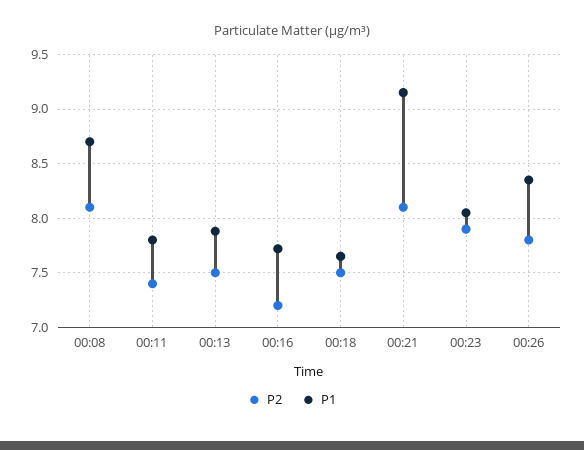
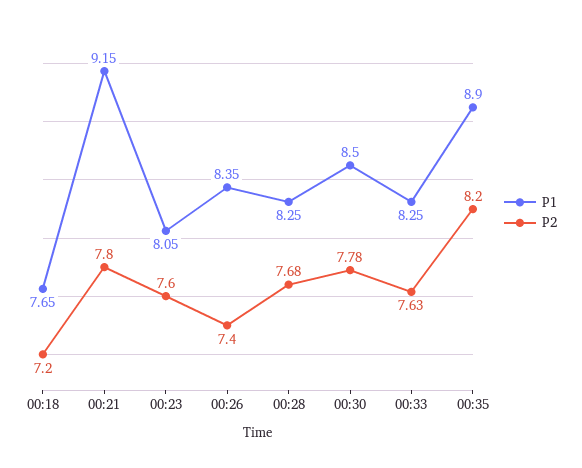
P2, 00:08: 8.1 -> none
P1, 00:08: 8.7 -> none
P2, 00:11: 7.4 -> none
P1, 00:11: 7.8 -> none
P2, 00:13: 7.5 -> none
P1, 00:13: 7.9 -> none
P2, 00:16: 7.2 -> none
P1, 00:16: 7.7 -> none
P2, 00:18: 7.5 -> 7.2
P2, 00:21: 8.1 -> 7.8
P2, 00:23: 7.9 -> 7.6
P2, 00:26: 7.8 -> 7.4
P1, 00:28: none -> 8.25
P2, 00:28: none -> 7.68
P1, 00:30: none -> 8.5
P2, 00:30: none -> 7.78
P1, 00:33: none -> 8.25
P2, 00:33: none -> 7.63
P1, 00:35: none -> 8.9
P2, 00:35: none -> 8.2

